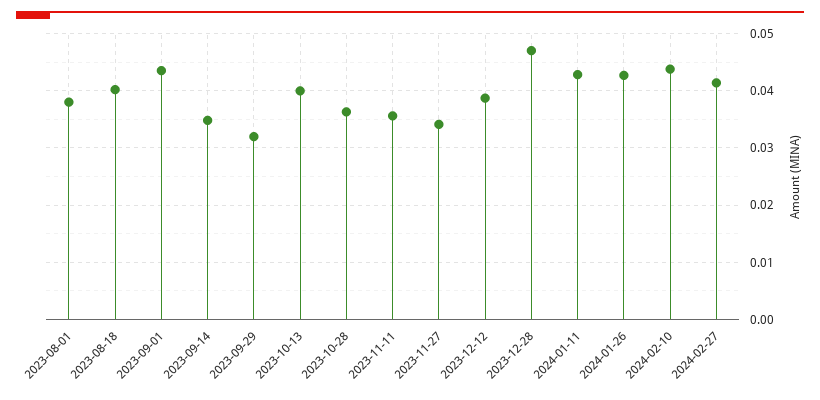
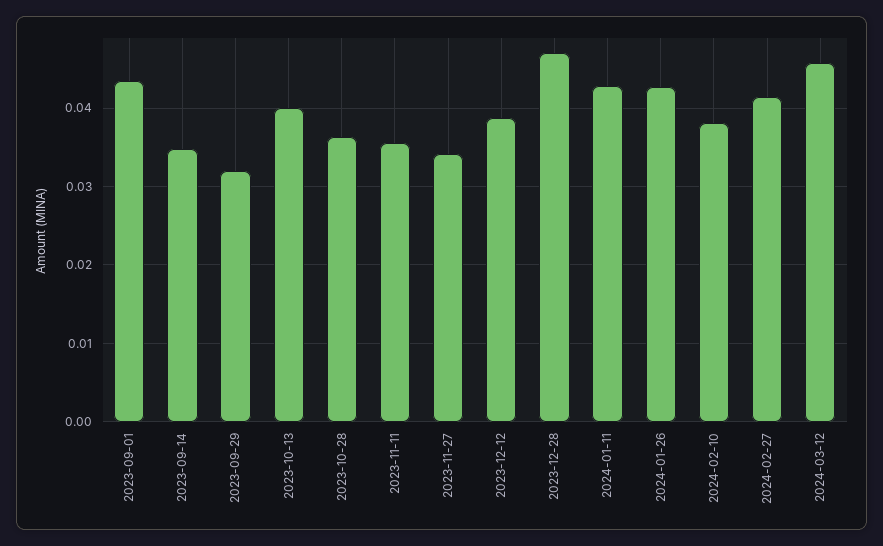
2023-08-01: 0.038 -> none
2023-08-18: 0.04 -> none
2024-02-10: 0.044 -> 0.038
2024-03-12: none -> 0.046

